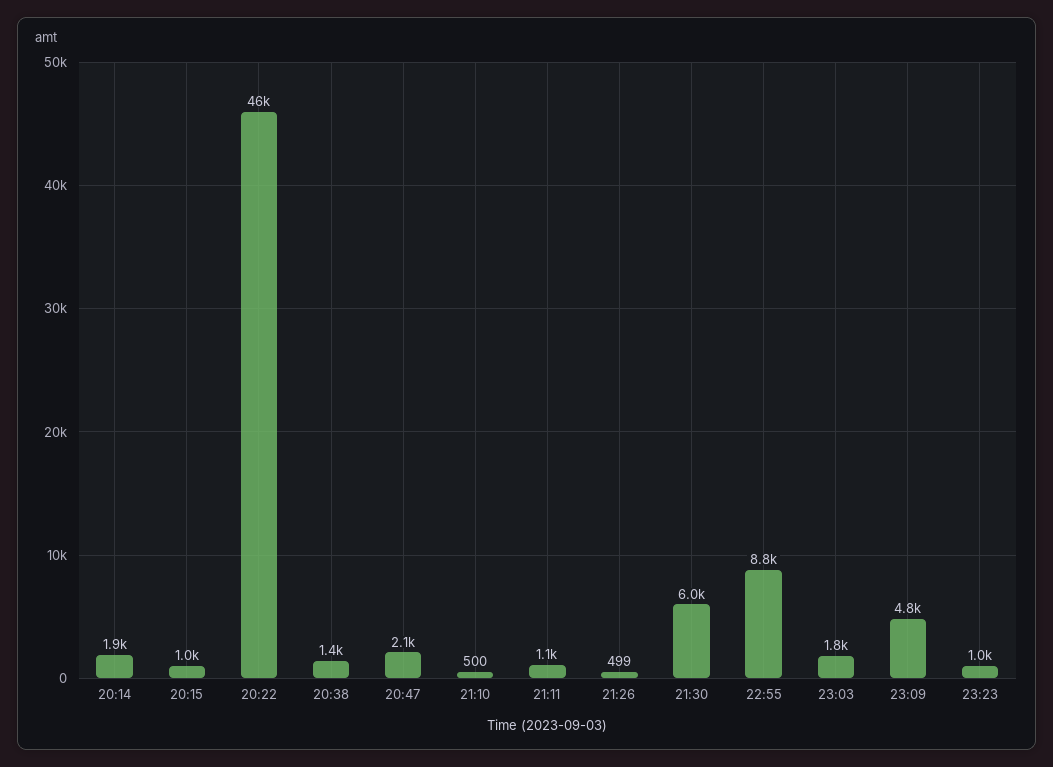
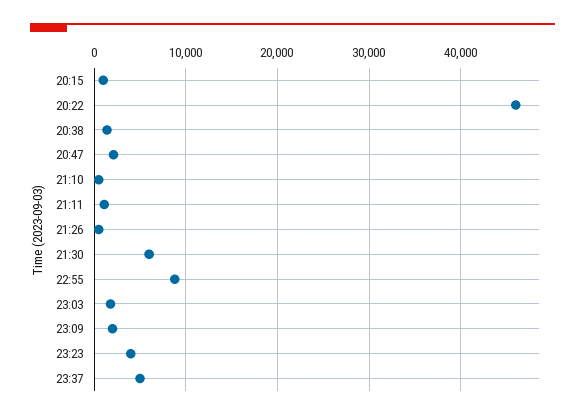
20:14: 1900 -> none
23:09: 4800 -> 2000
23:23: 1000 -> 4000
23:37: none -> 5000

